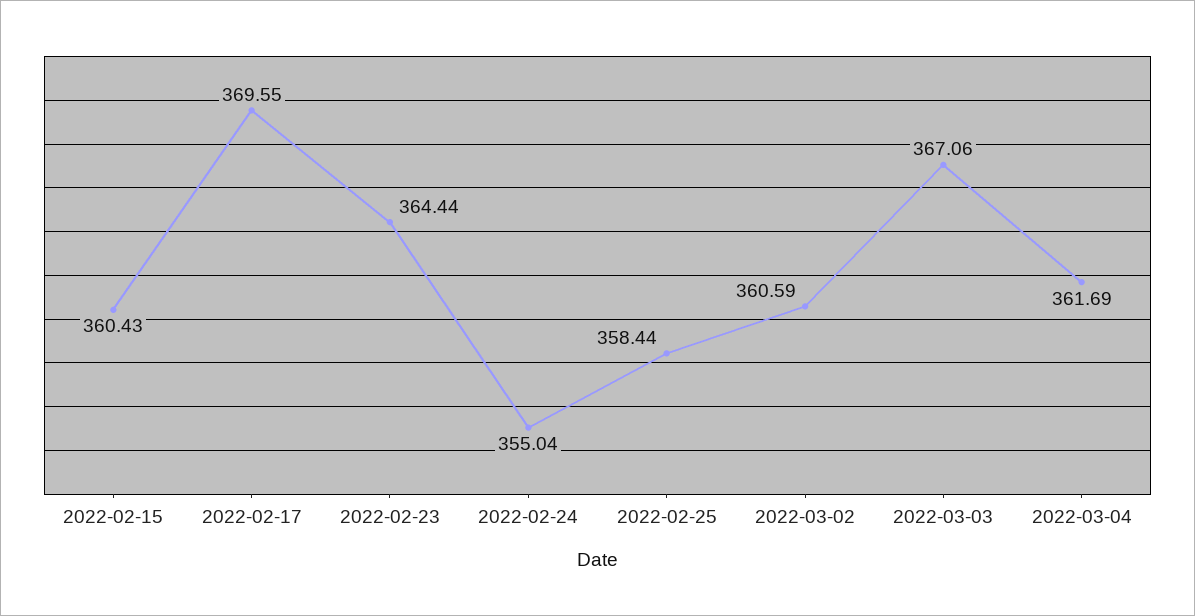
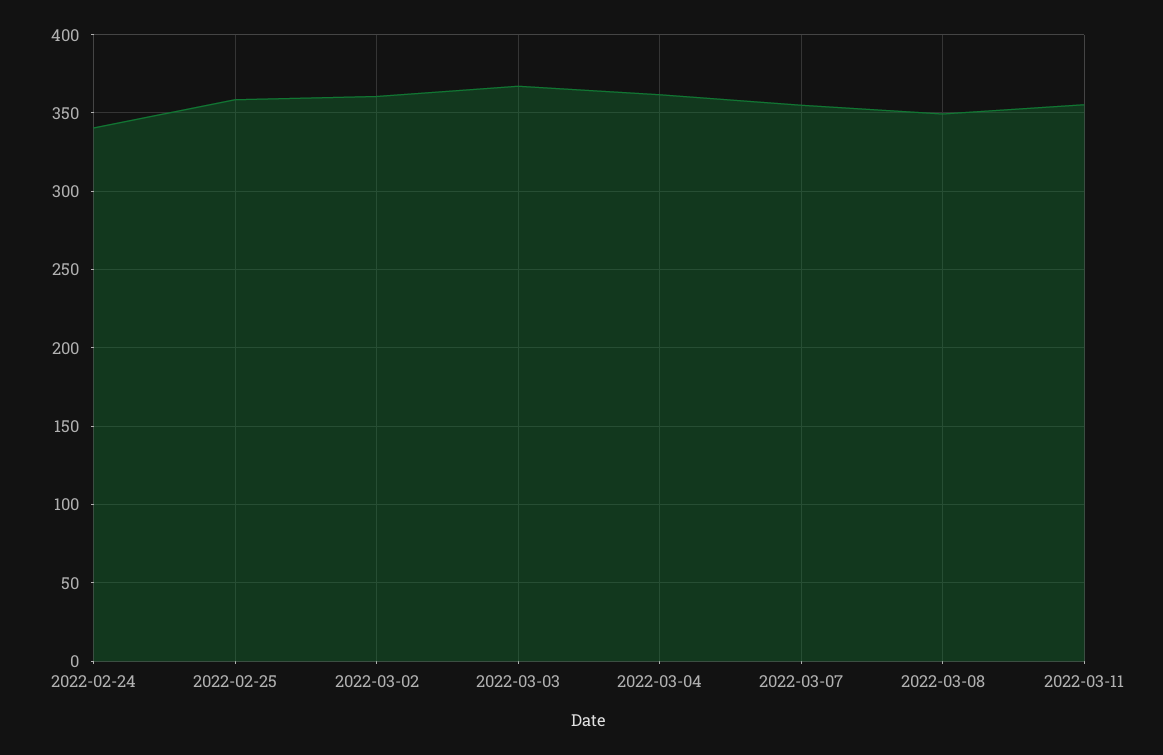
2022-02-15: 360.43 -> none
2022-02-17: 369.55 -> none
2022-02-23: 364.44 -> none
2022-02-24: 355.04 -> 340
2022-03-07: none -> 355
2022-03-08: none -> 350
2022-03-11: none -> 355

